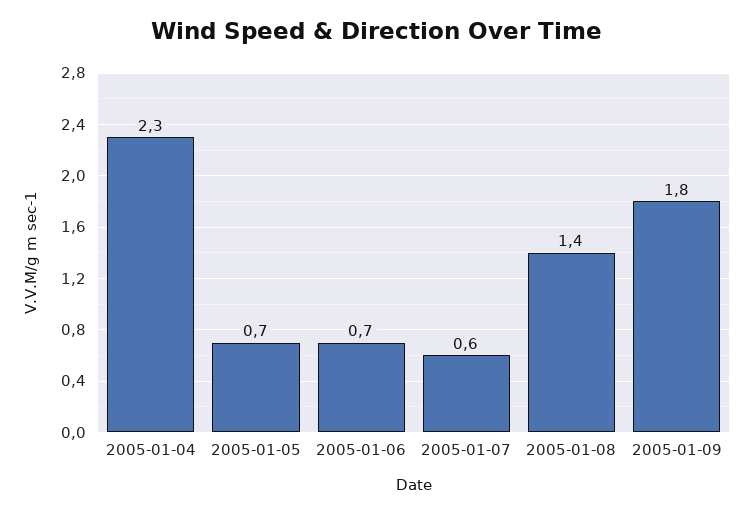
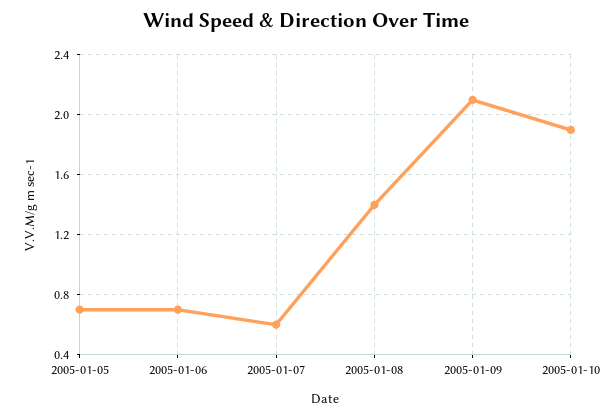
2005-01-04: 2.3 -> none
2005-01-09: 1.8 -> 2.1
2005-01-10: none -> 1.9

